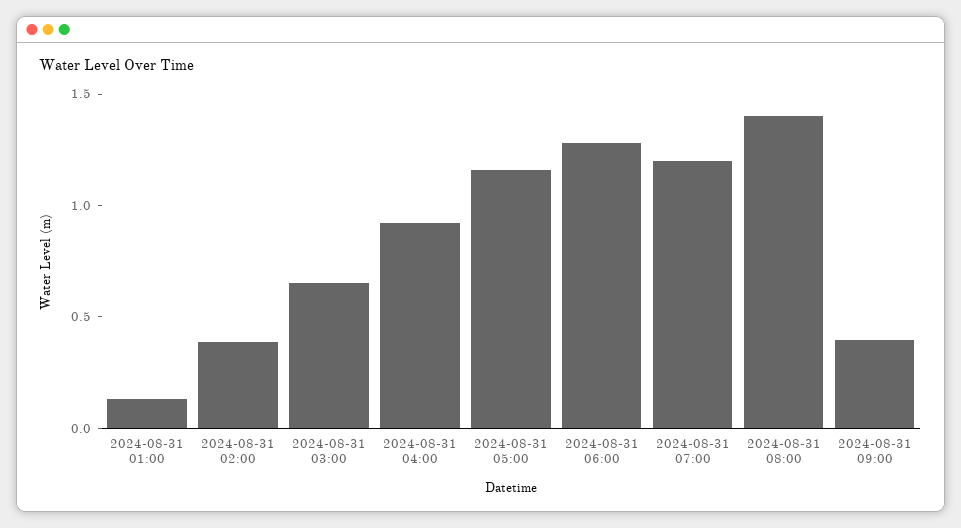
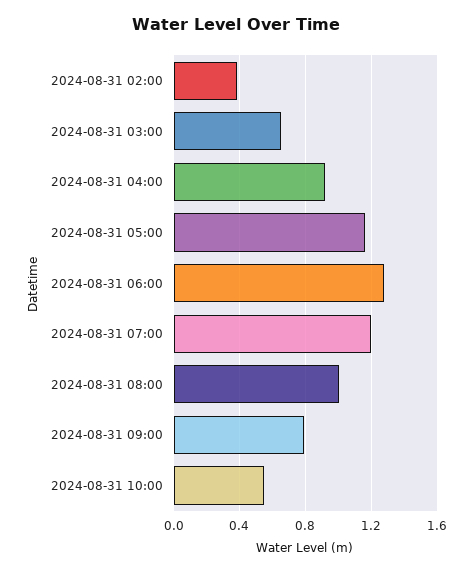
2024-08-31 01:00: 0.1 -> none
2024-08-31 08:00: 1.4 -> 1
2024-08-31 09:00: 0.4 -> 0.8
2024-08-31 10:00: none -> 0.55

